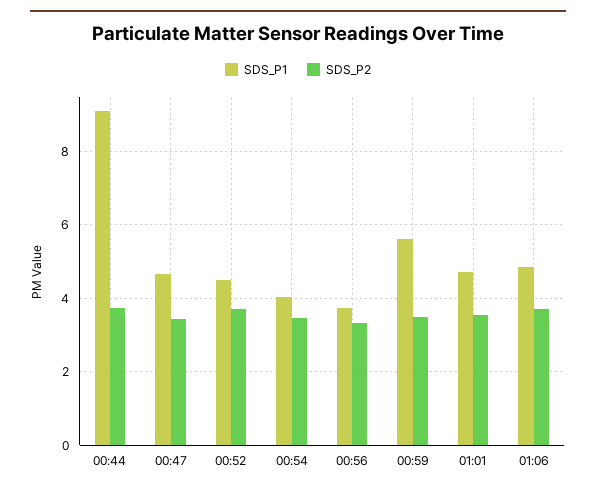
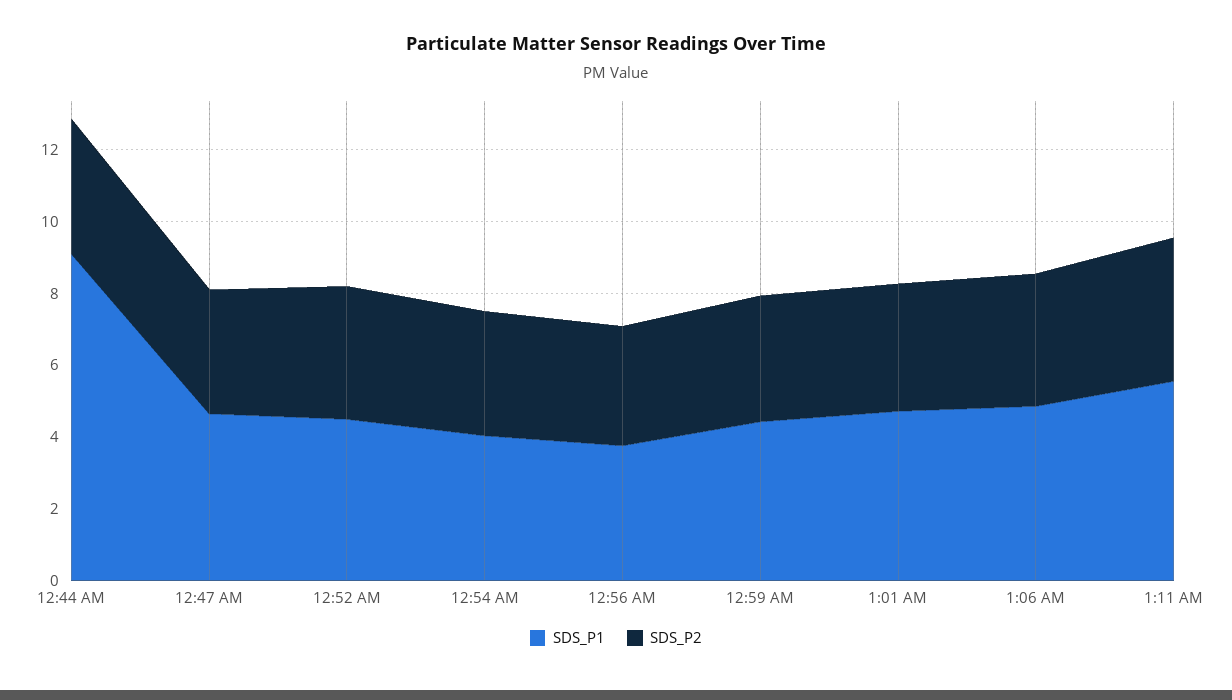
SDS_P1, 00:59: 5.6 -> 4.5
SDS_P1, 1:11 AM: none -> 5.5
SDS_P2, 1:11 AM: none -> 4

